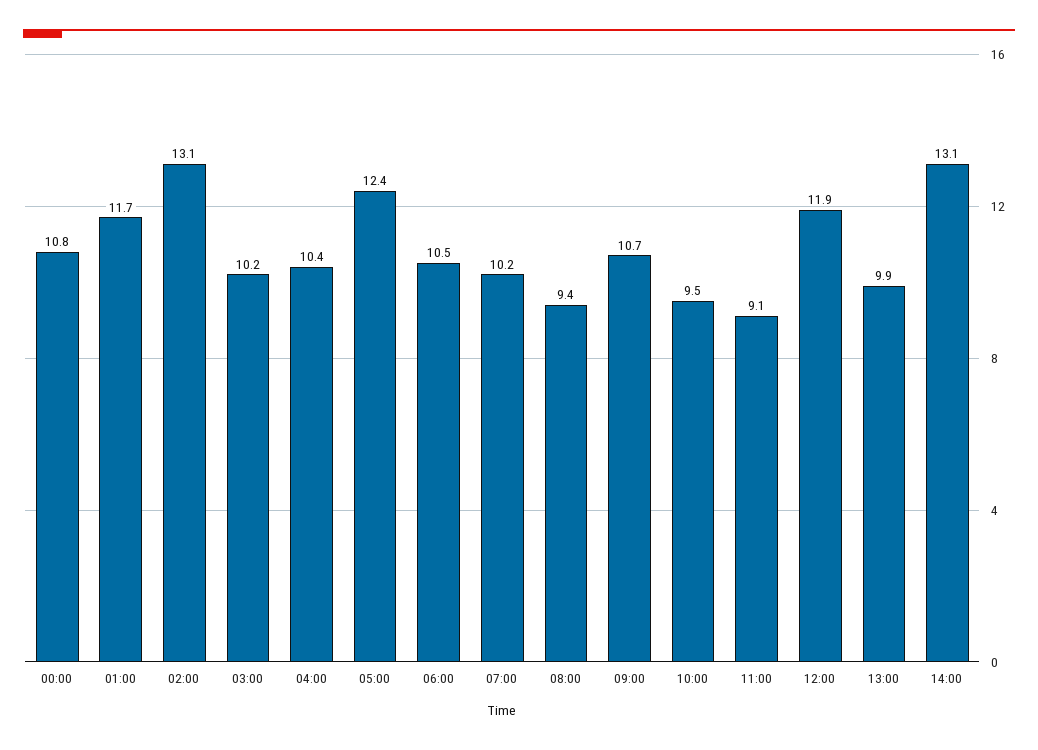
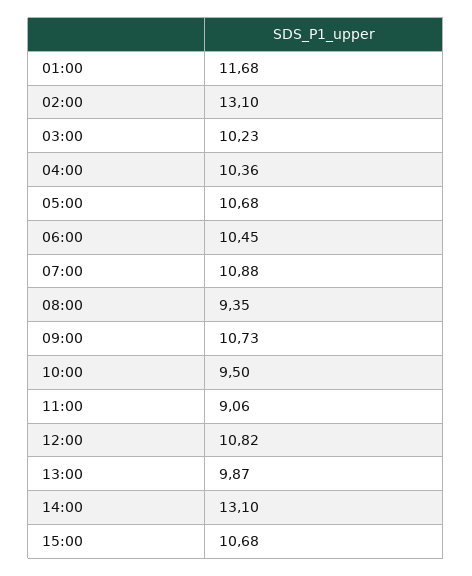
00:00: 10.8 -> none
05:00: 12.4 -> 10.68
07:00: 10.2 -> 10.88
12:00: 11.9 -> 10.82
15:00: none -> 10.68

